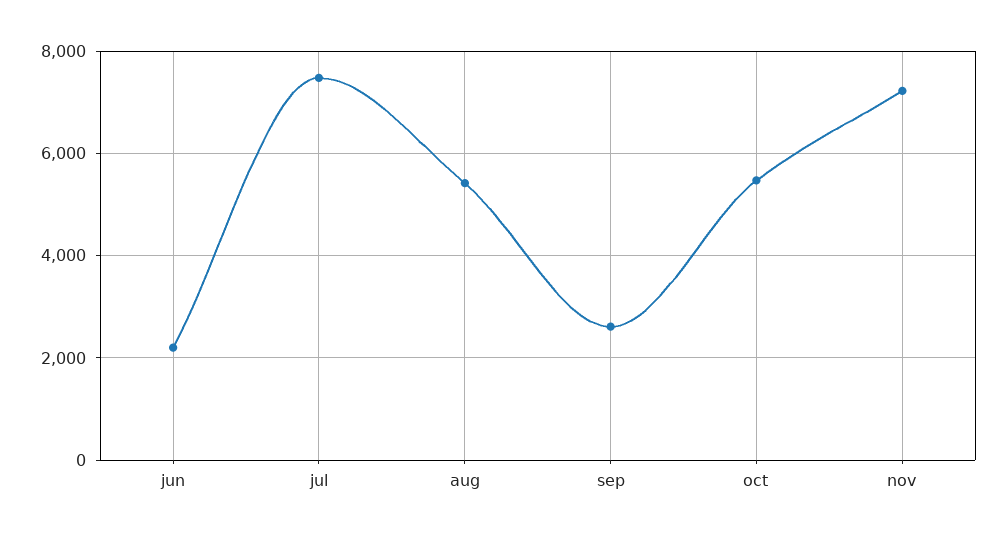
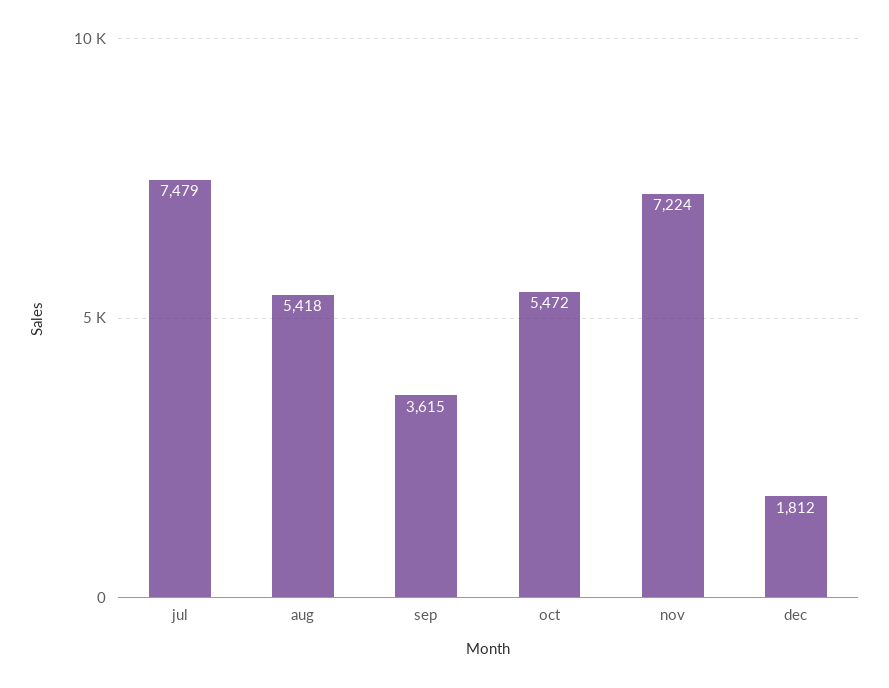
jun: 2200 -> none
sep: 2600 -> 3615
dec: none -> 1812

